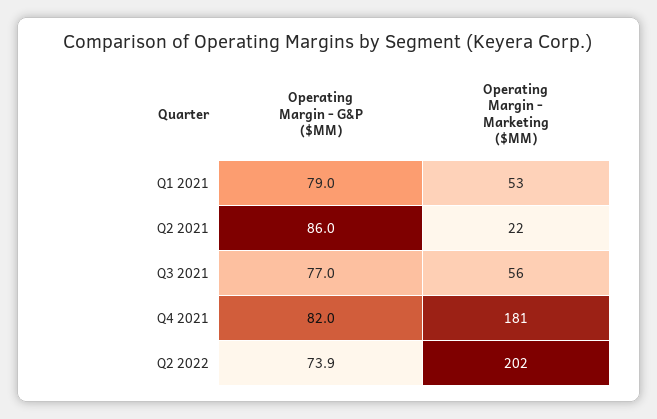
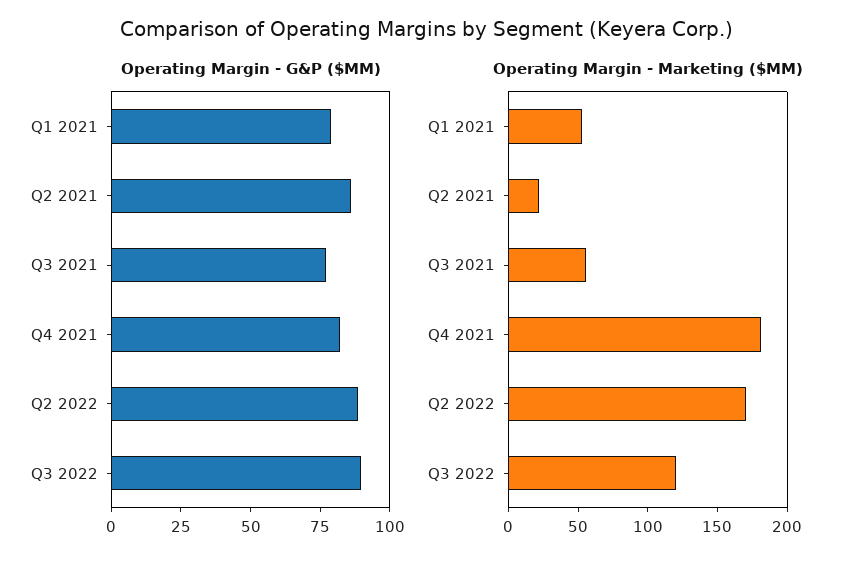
Operating Margin - G&P ($MM), Q2 2022: 73.9 -> 90
Operating Margin - Marketing ($MM), Q2 2022: 202 -> 170
Operating Margin - G&P ($MM), Q3 2022: none -> 90
Operating Margin - Marketing ($MM), Q3 2022: none -> 120

